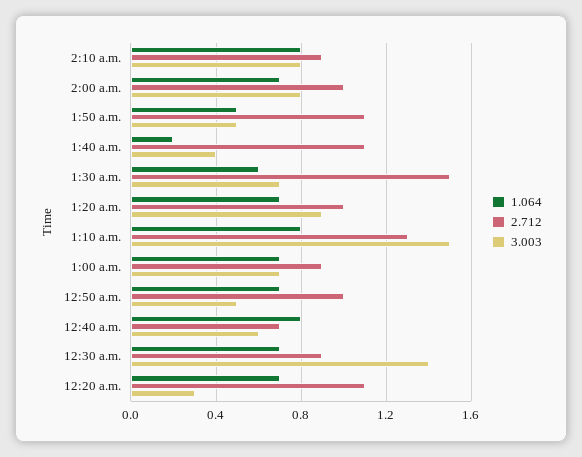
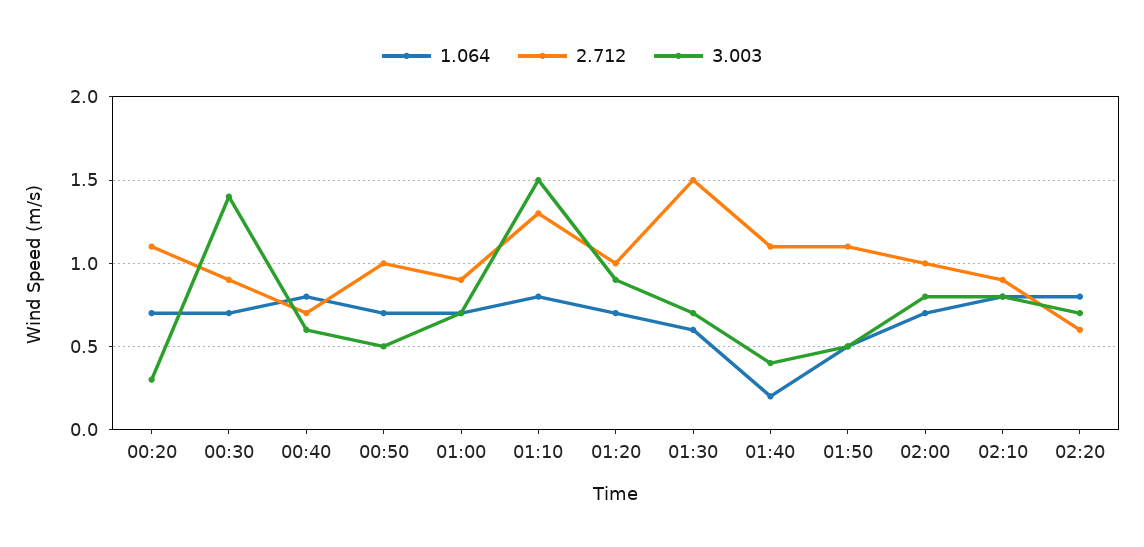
1.064, 02:20: none -> 0.8
2.712, 02:20: none -> 0.6
3.003, 02:20: none -> 0.7

